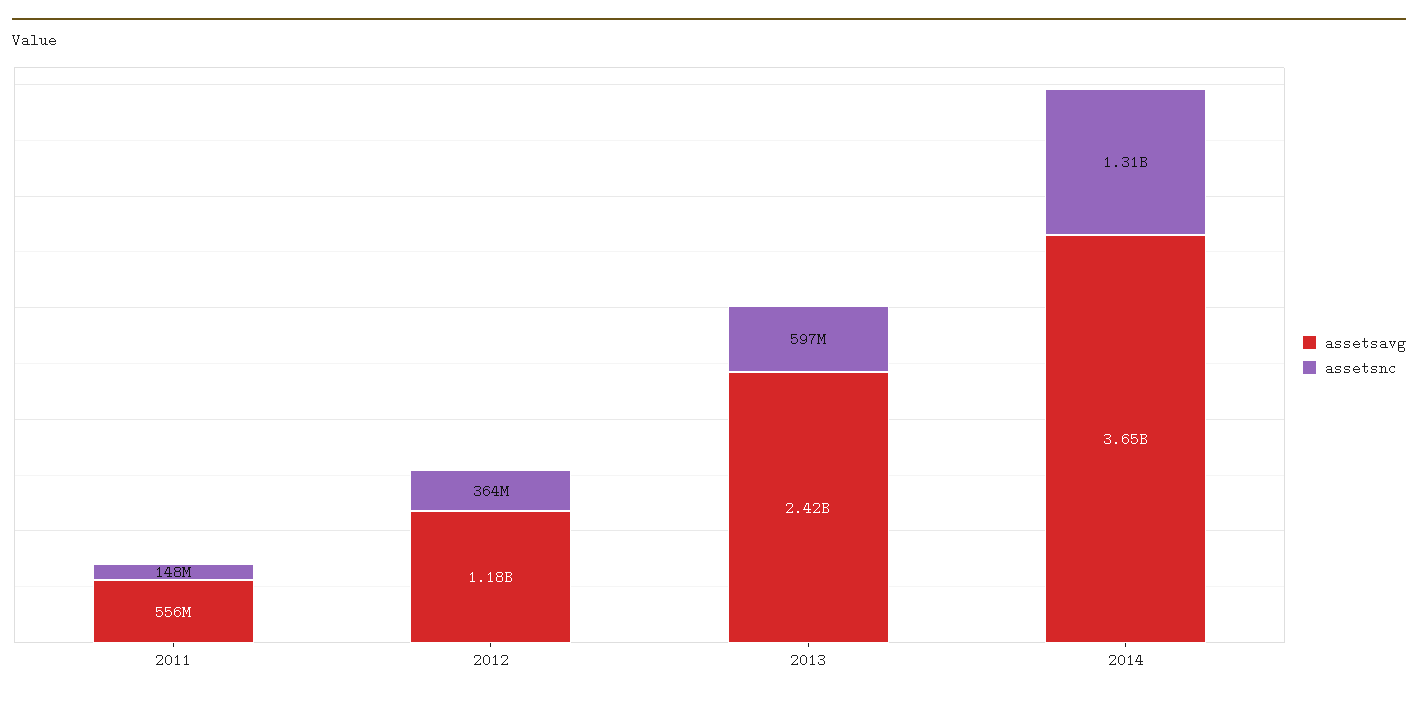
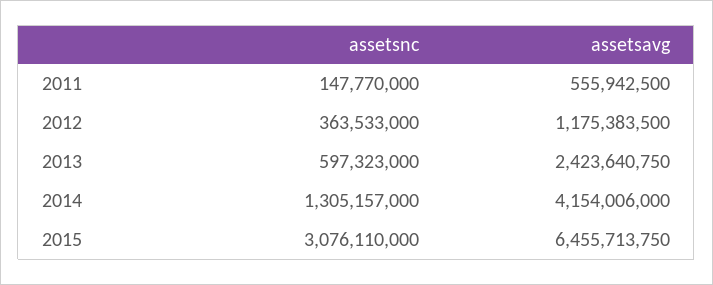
assetsavg, 2014: 3650000000 -> 4154006000
assetsnc, 2015: none -> 3076110000
assetsavg, 2015: none -> 6455713750

